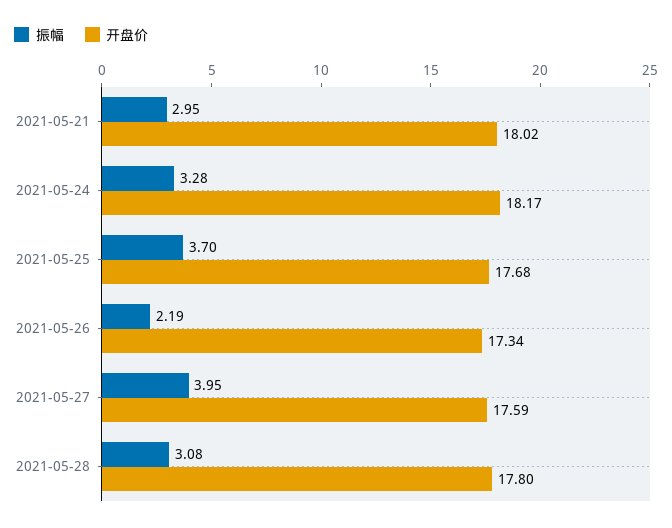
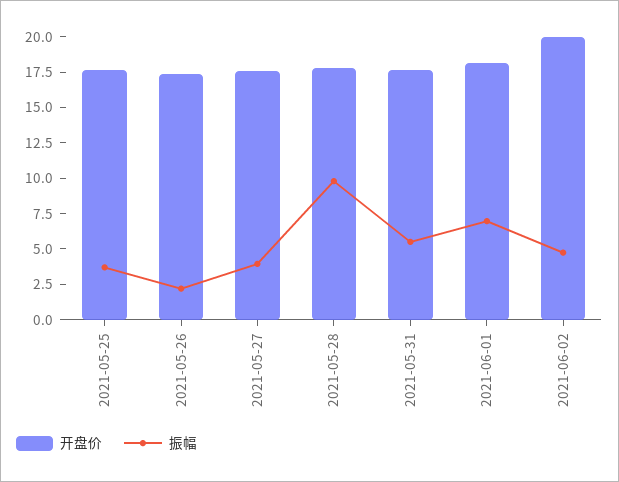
振幅, 2021-05-21: 2.95 -> none
开盘价, 2021-05-21: 18.02 -> none
振幅, 2021-05-24: 3.28 -> none
开盘价, 2021-05-24: 18.17 -> none
振幅, 2021-05-28: 3.08 -> 10
开盘价, 2021-05-31: none -> 17.5
振幅, 2021-05-31: none -> 5
开盘价, 2021-06-01: none -> 17.5
振幅, 2021-06-01: none -> 7.5
开盘价, 2021-06-02: none -> 20
振幅, 2021-06-02: none -> 5

